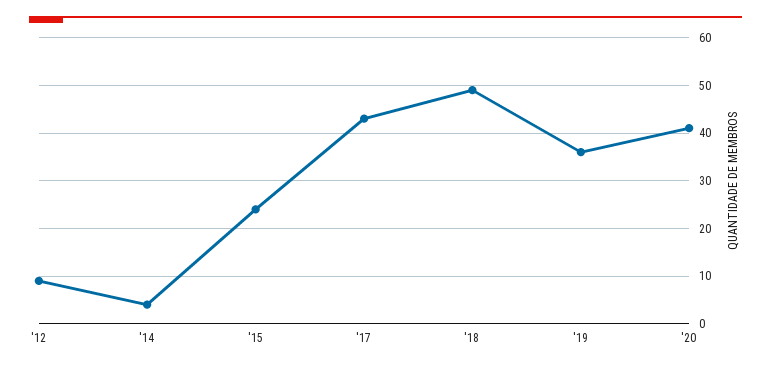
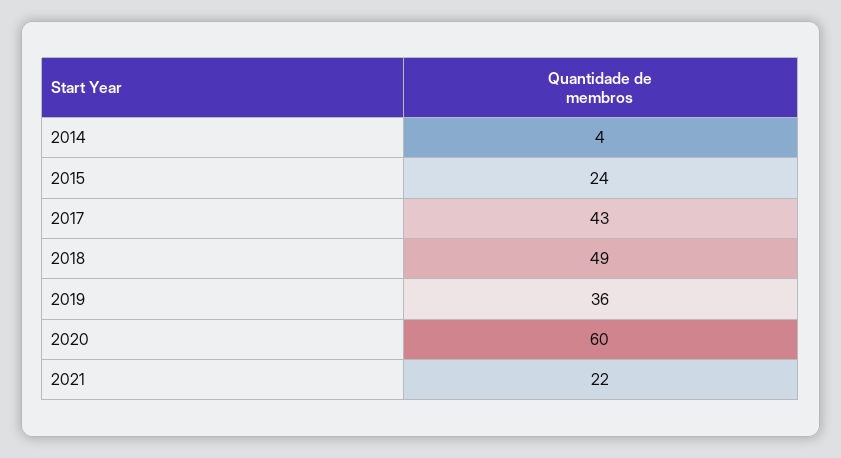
'12: 10 -> none
'20: 40 -> 60
2021: none -> 22

